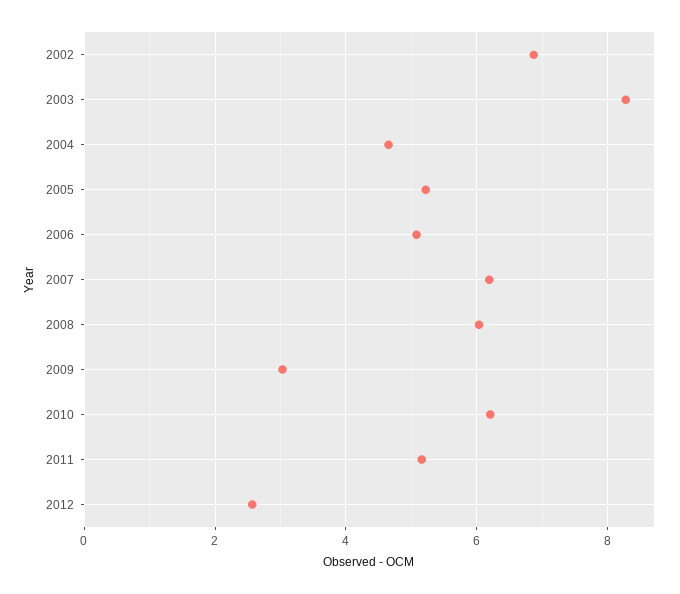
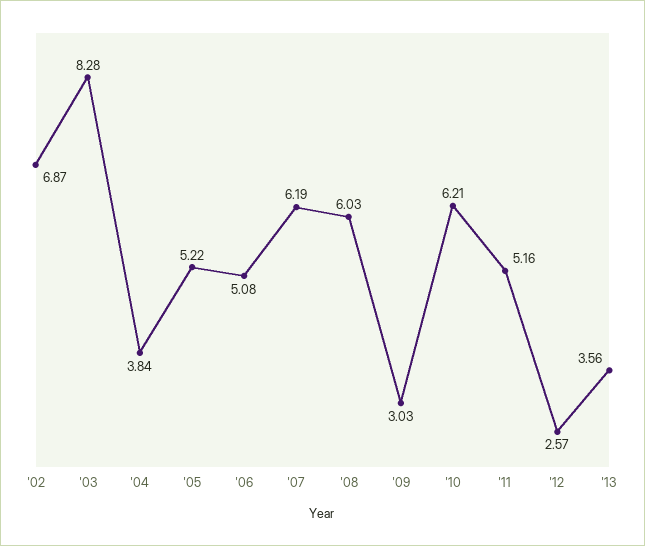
2004: 4.6 -> 3.84
'13: none -> 3.56

